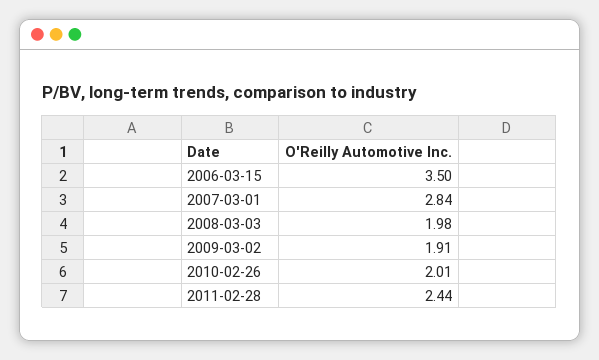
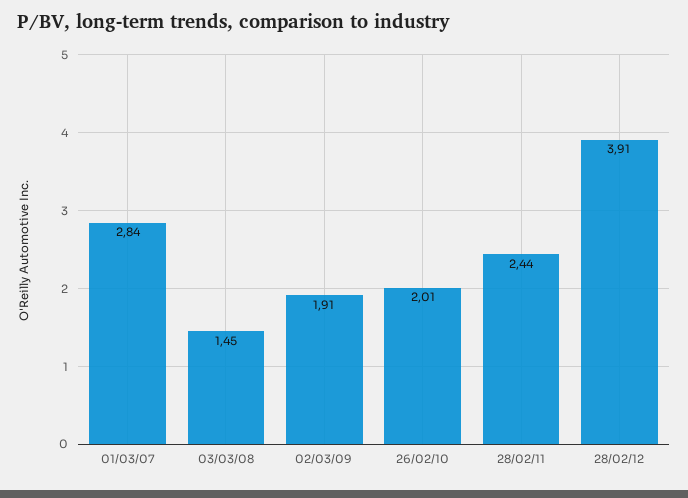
2006-03-15: 3.5 -> none
2008-03-03: 1.98 -> 1.45
28/02/12: none -> 3.91

